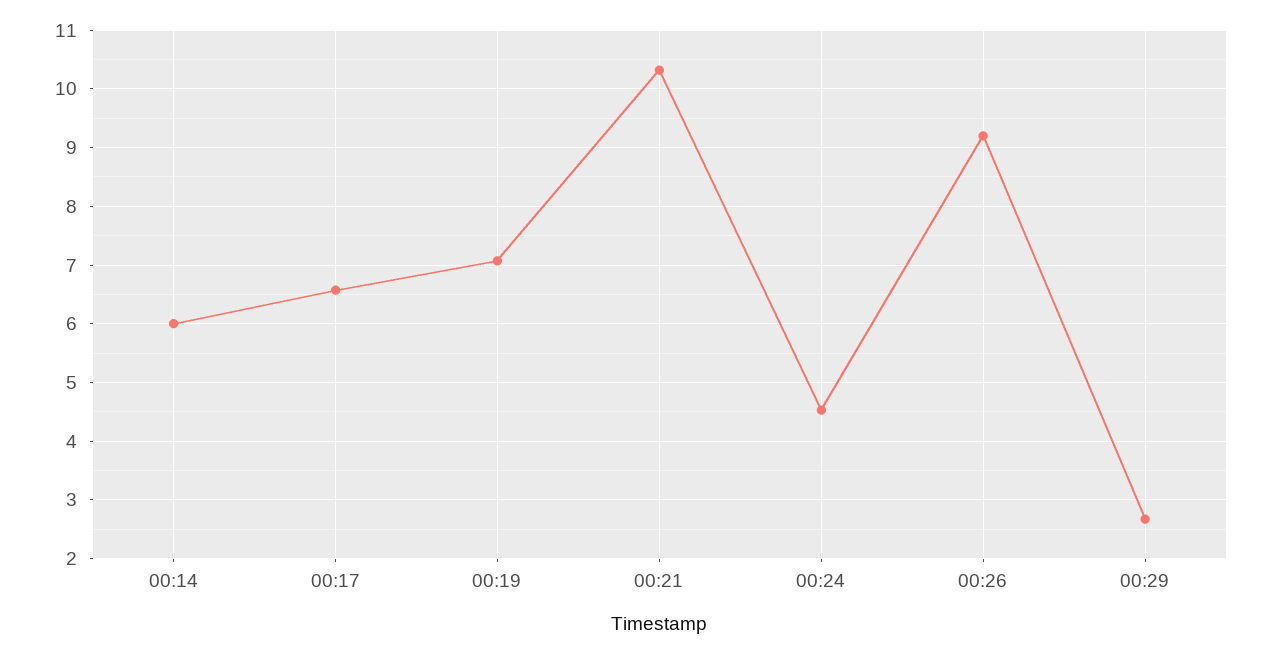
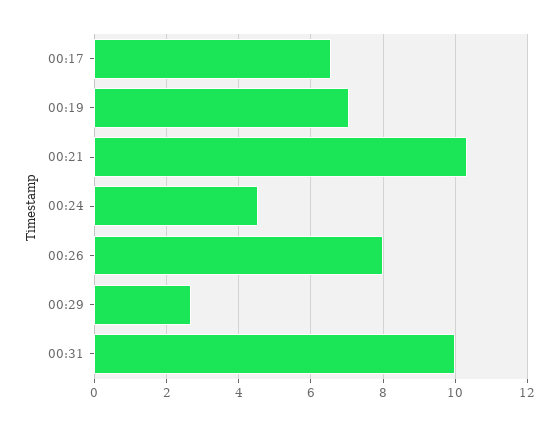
00:14: 6 -> none
00:26: 9.2 -> 8
00:31: none -> 10

